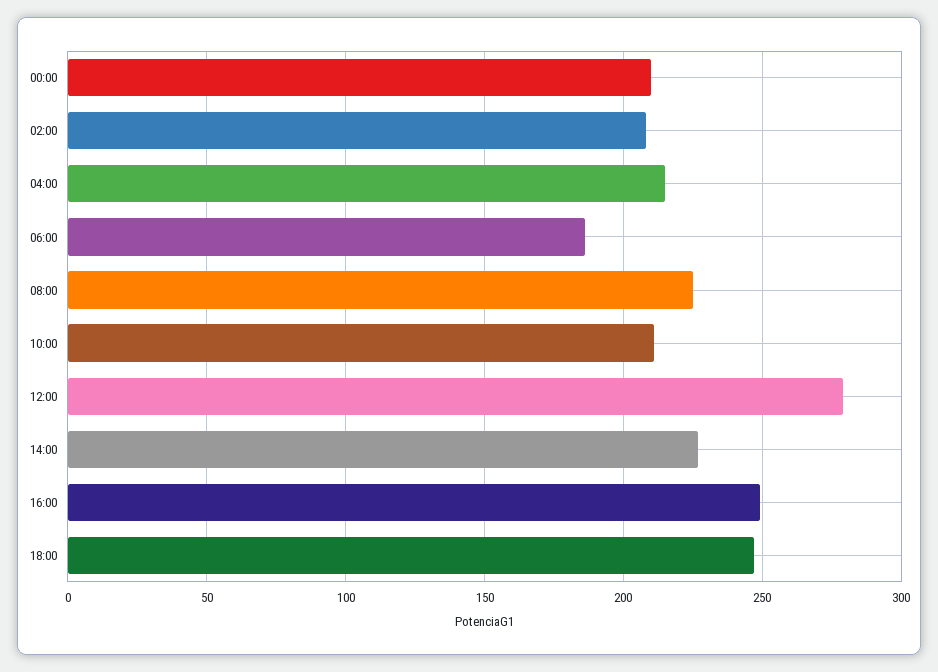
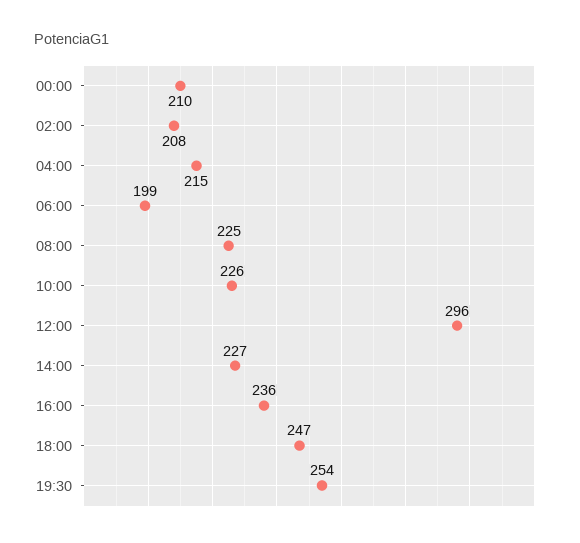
06:00: 185 -> 199
10:00: 210 -> 226
12:00: 280 -> 296
16:00: 250 -> 236
19:30: none -> 254

